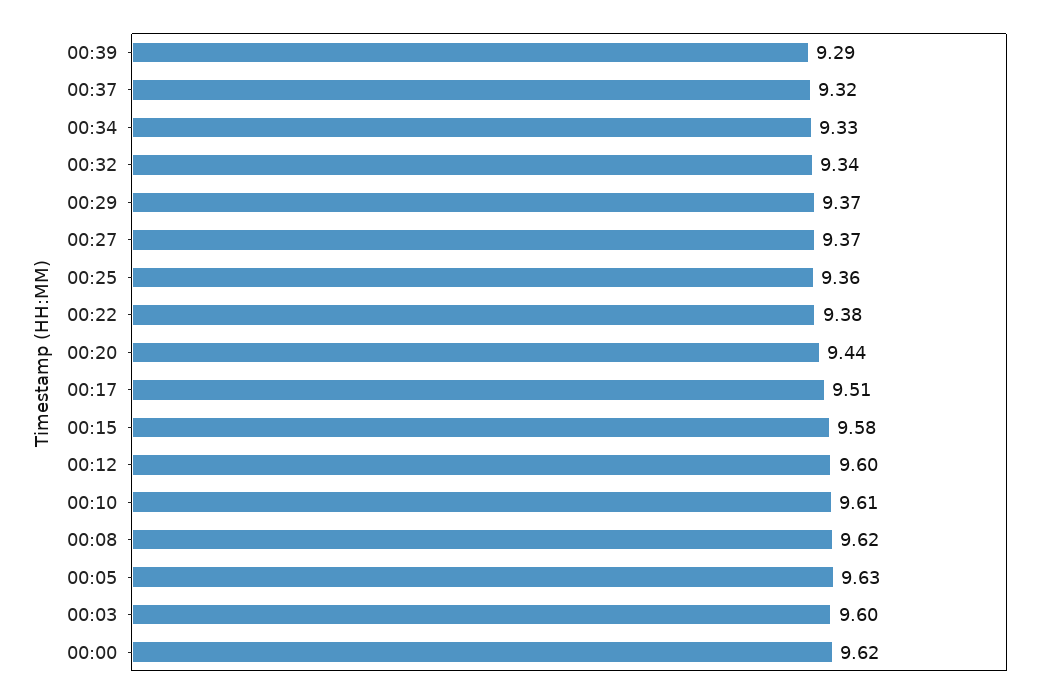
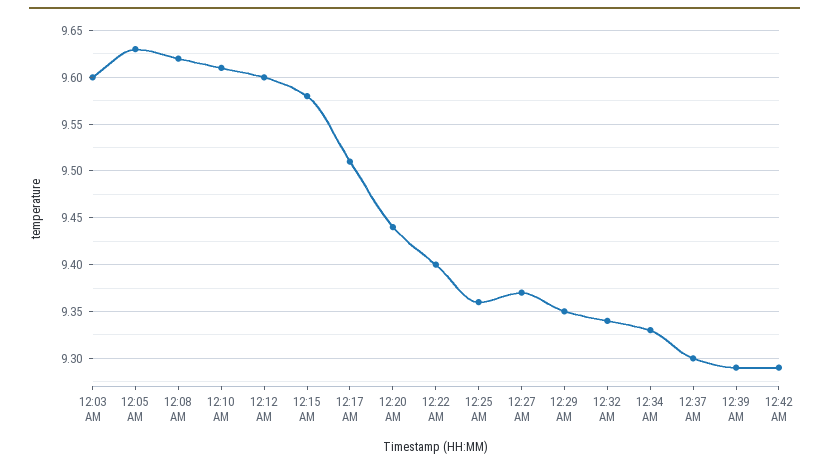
00:37: 9.32 -> 9.3
00:29: 9.37 -> 9.35
00:22: 9.38 -> 9.4
00:00: 9.62 -> none
12:42 AM: none -> 9.29

